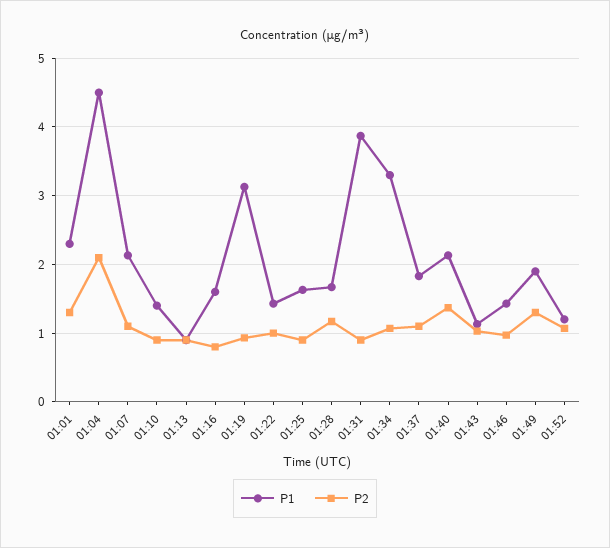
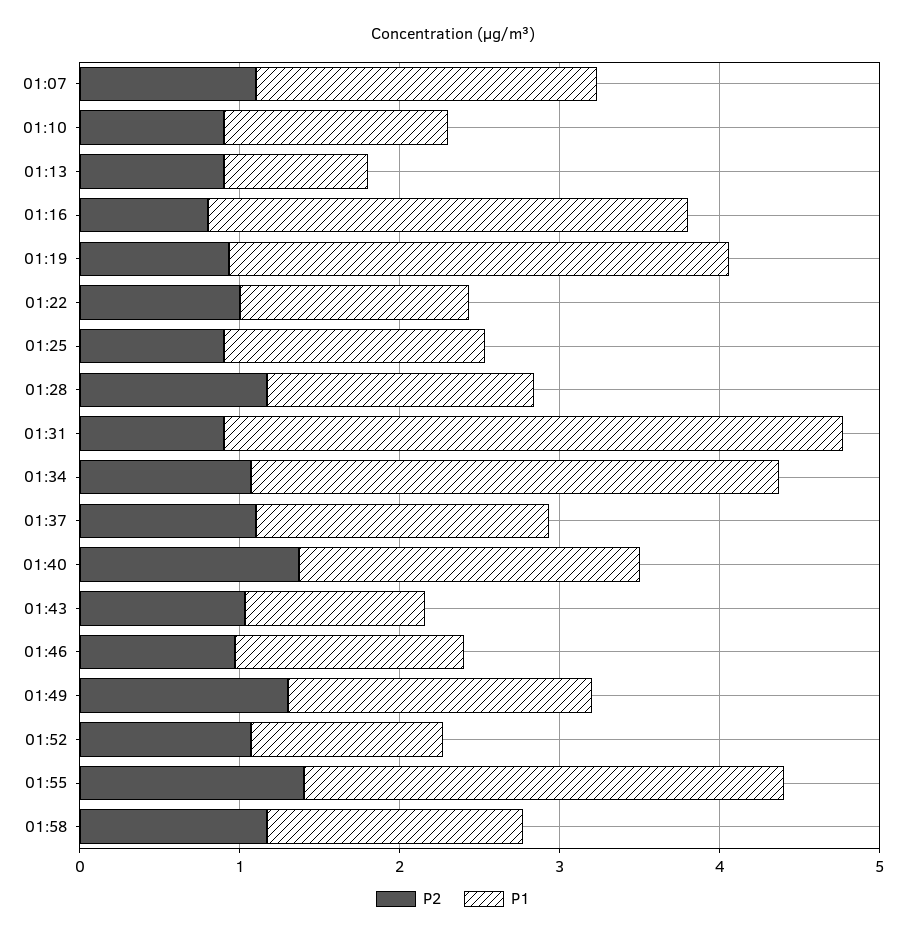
P1, 01:01: 2.3 -> none
P2, 01:01: 1.3 -> none
P1, 01:04: 4.5 -> none
P2, 01:04: 2.1 -> none
P1, 01:16: 1.6 -> 3
P2, 01:55: none -> 1.4
P1, 01:55: none -> 3
P2, 01:58: none -> 1.2
P1, 01:58: none -> 1.6

